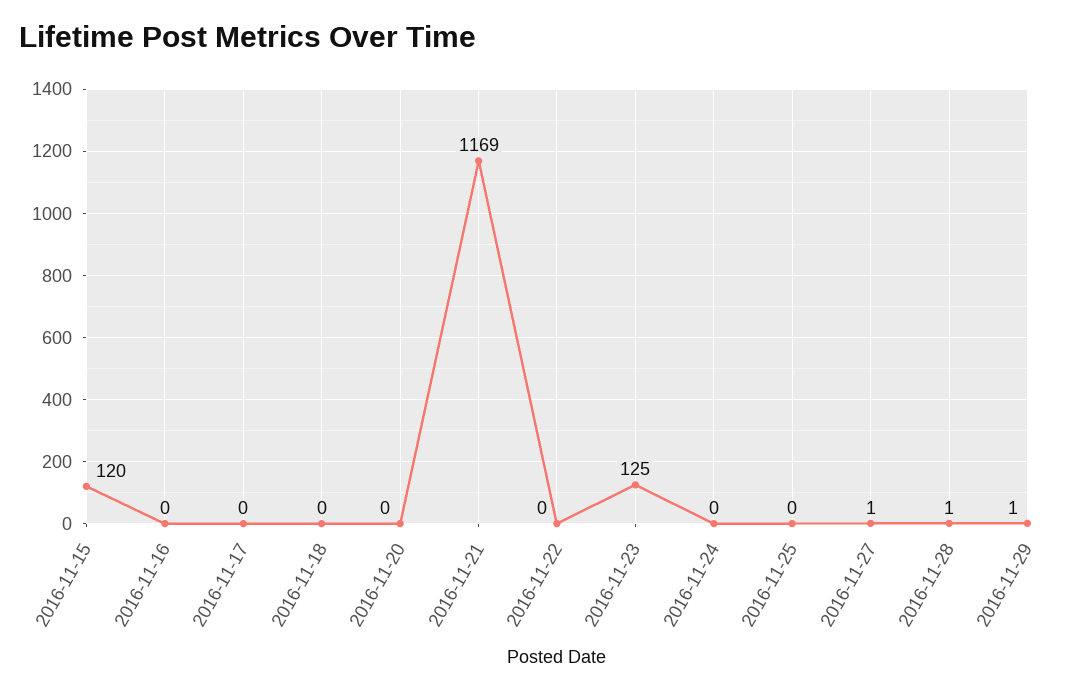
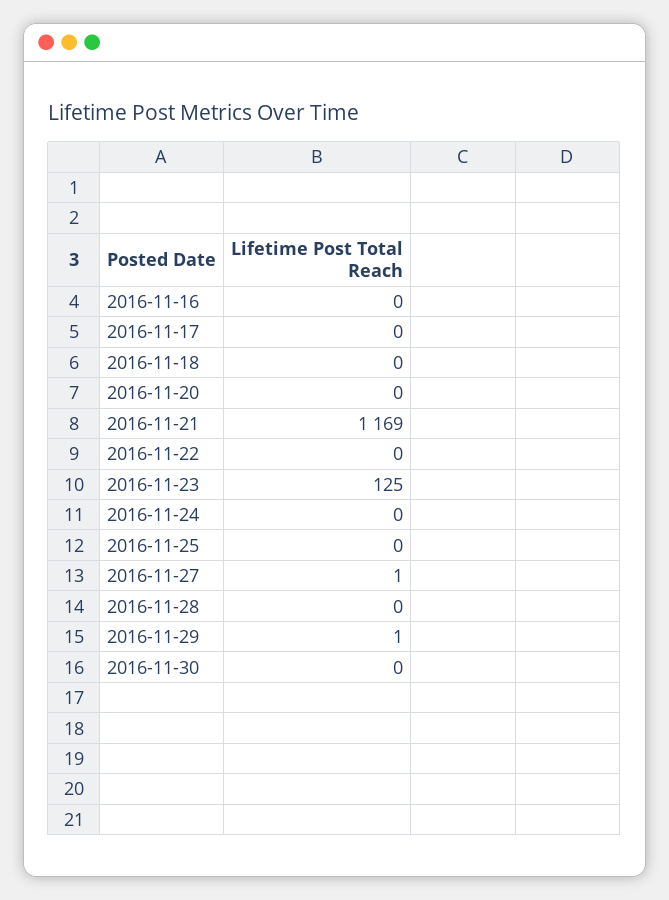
2016-11-15: 120 -> none
2016-11-28: 1 -> 0
2016-11-30: none -> 0

